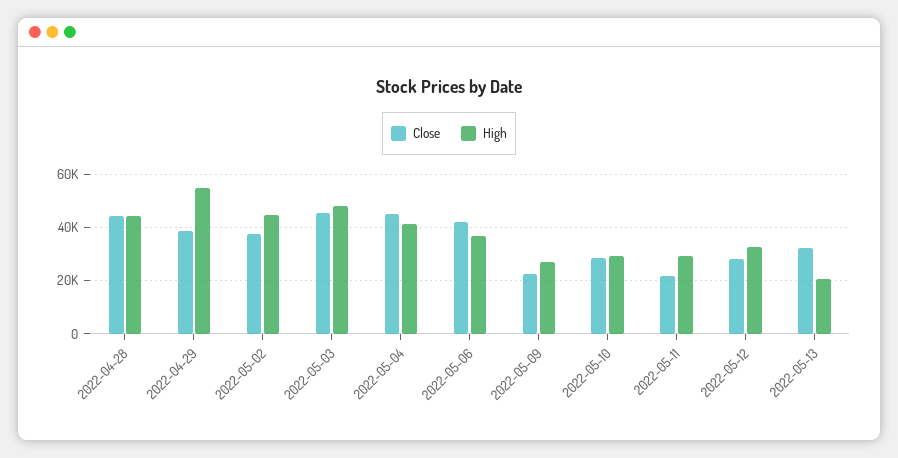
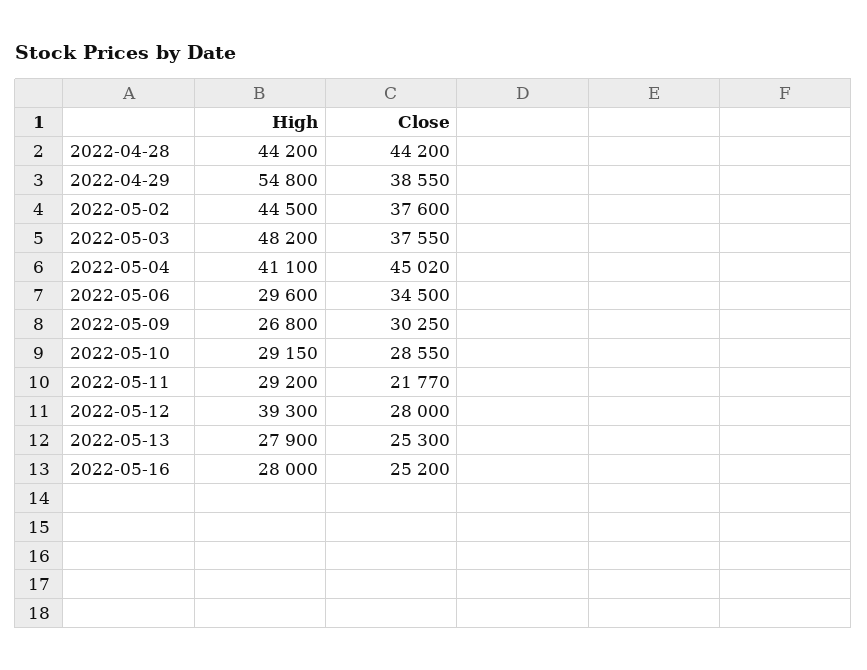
Close, 2022-05-03: 45000 -> 37550
Close, 2022-05-06: 42500 -> 34500
High, 2022-05-06: 37500 -> 29600
Close, 2022-05-09: 22500 -> 30250
High, 2022-05-12: 32500 -> 39300
Close, 2022-05-13: 32500 -> 25300
High, 2022-05-13: 20000 -> 27900
High, 2022-05-16: none -> 28000
Close, 2022-05-16: none -> 25200

